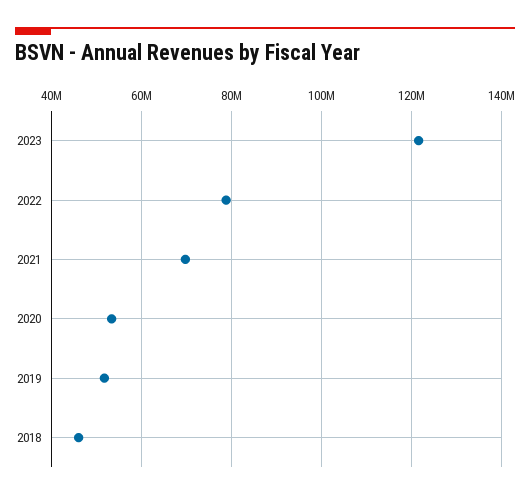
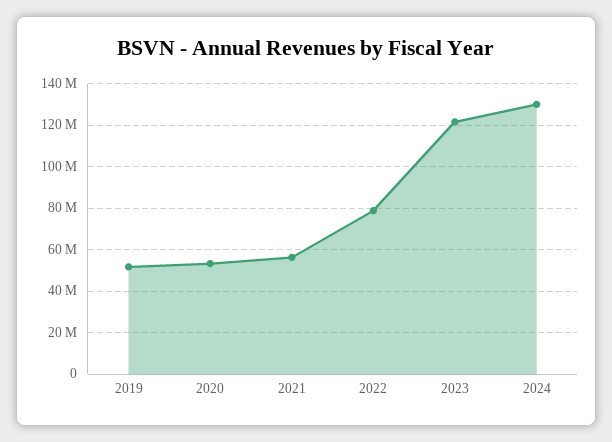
2021: 70000000 -> 55000000
2018: 46000000 -> none
2024: none -> 130000000

